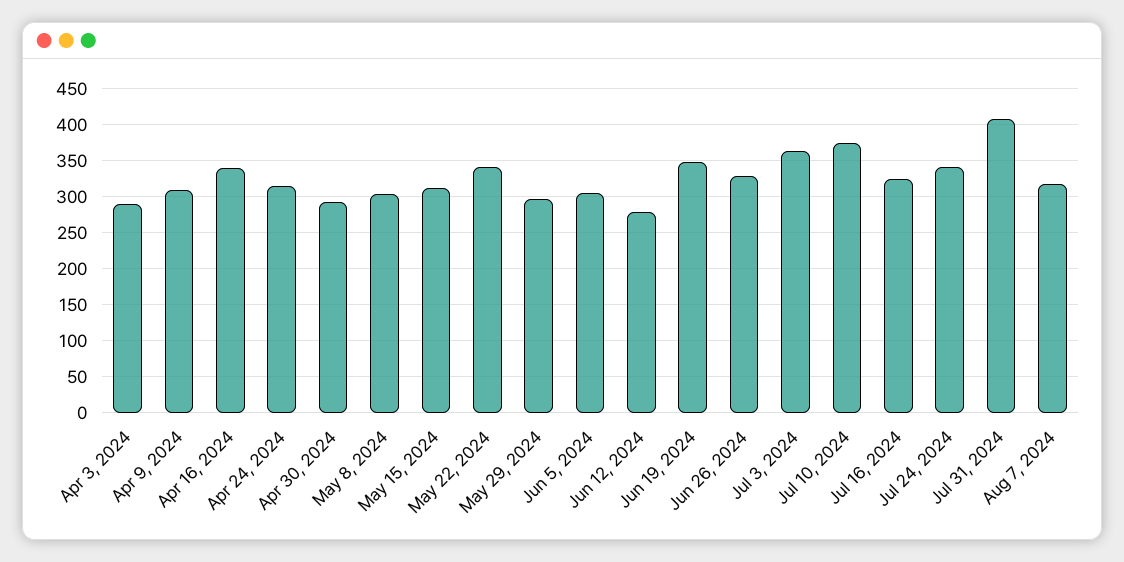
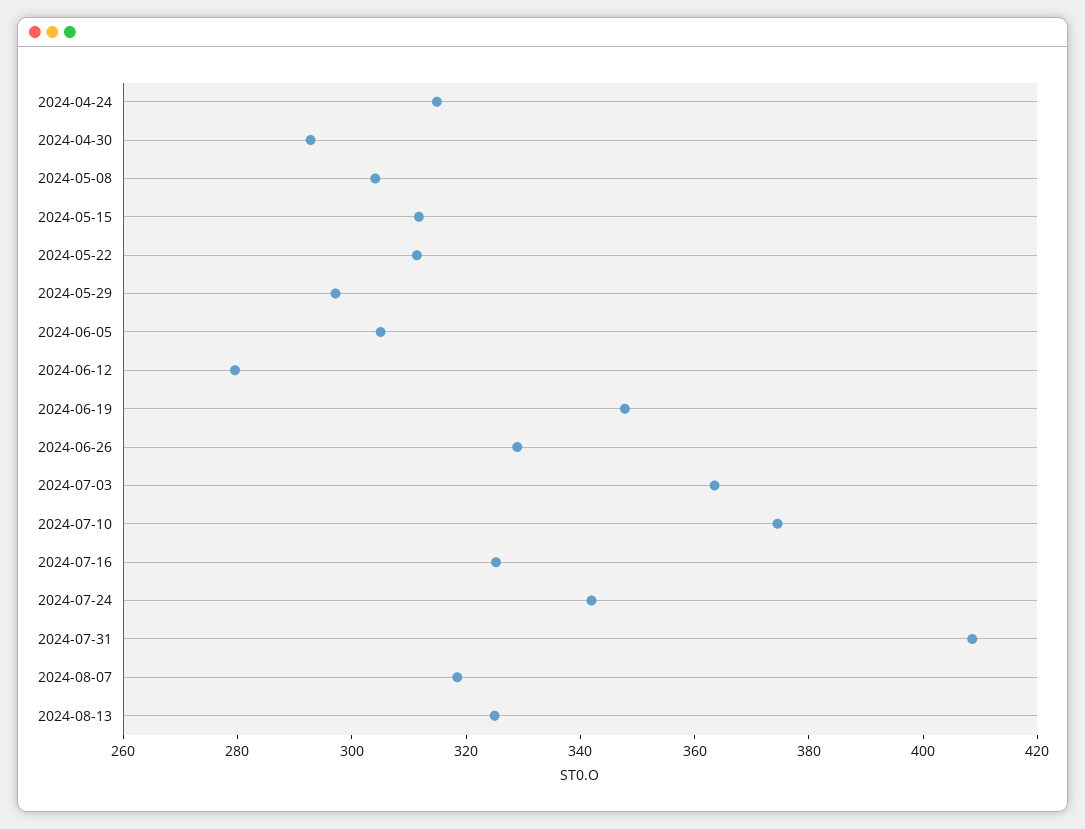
Apr 3, 2024: 290 -> none
Apr 9, 2024: 310 -> none
Apr 16, 2024: 340 -> none
May 22, 2024: 340 -> 310
2024-08-13: none -> 325

